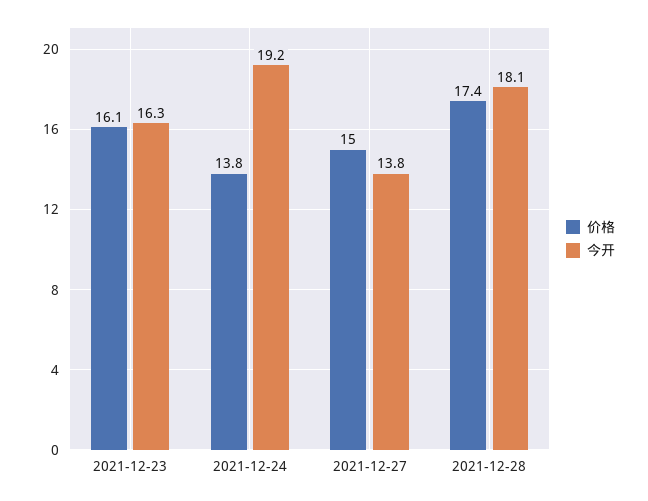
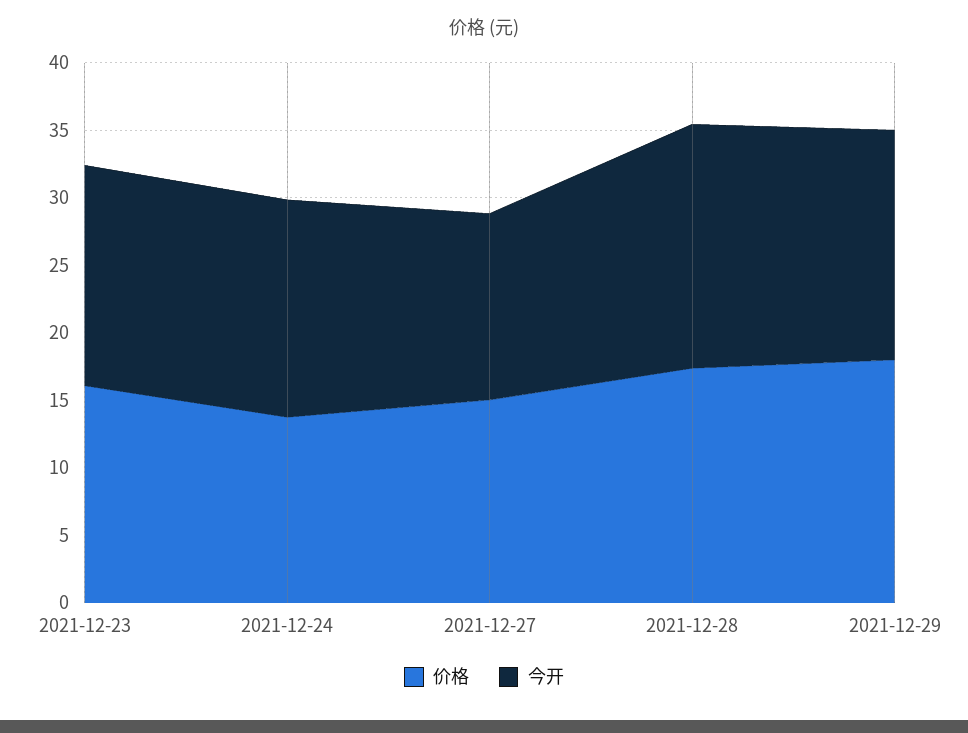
今开, 2021-12-24: 19.2 -> 16
价格, 2021-12-29: none -> 18
今开, 2021-12-29: none -> 17

